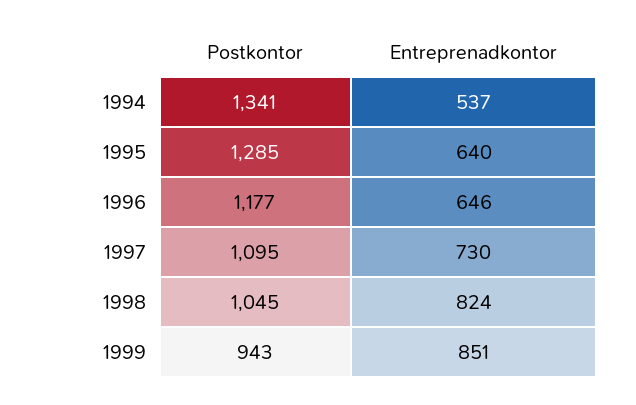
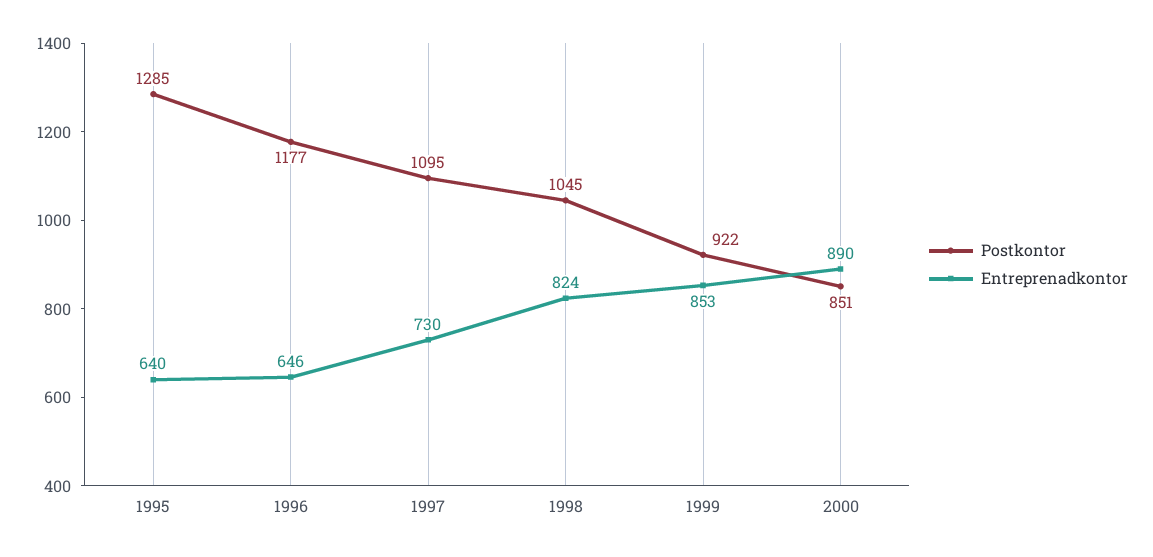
Postkontor, 1994: 1341 -> none
Entreprenadkontor, 1994: 537 -> none
Postkontor, 1999: 943 -> 922
Entreprenadkontor, 1999: 851 -> 853
Postkontor, 2000: none -> 851
Entreprenadkontor, 2000: none -> 890

